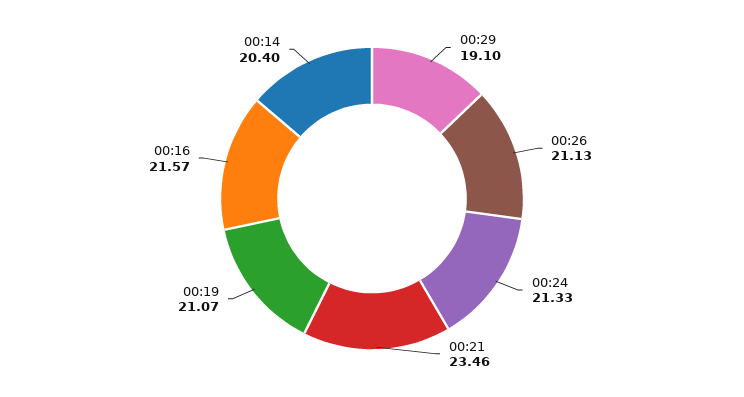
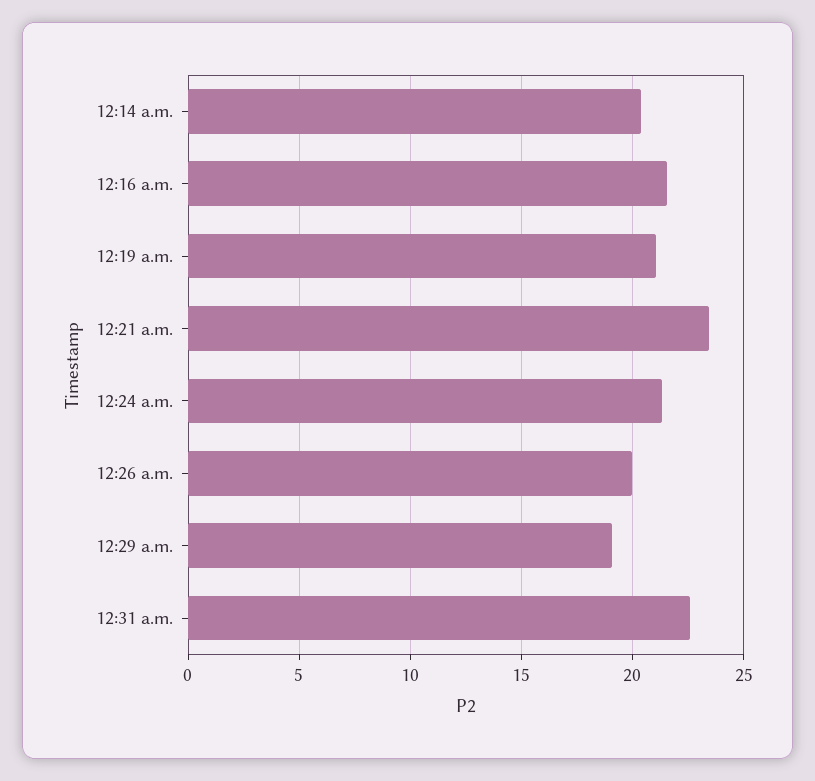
00:26: 21.13 -> 20
12:31 a.m.: none -> 22.5

